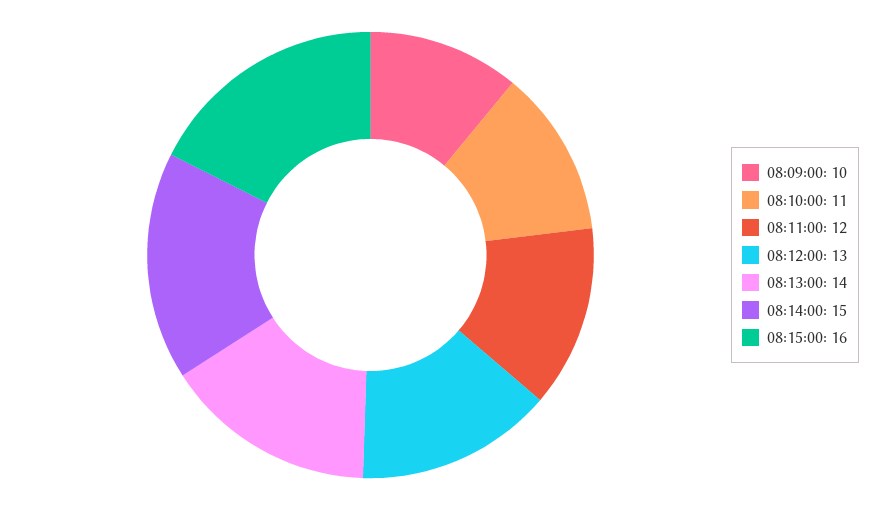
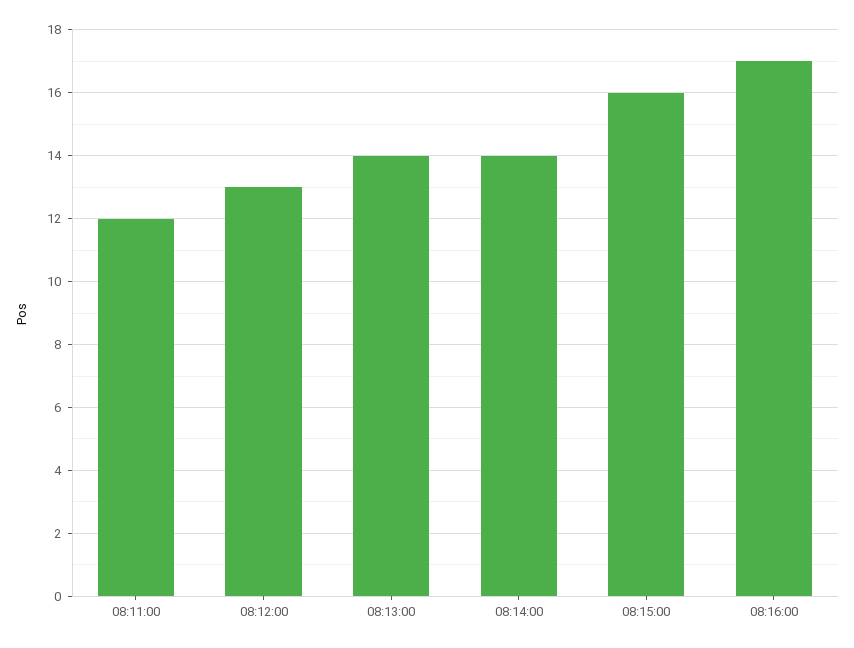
08:09:00: 10 -> none
08:10:00: 11 -> none
08:14:00: 15 -> 14
08:16:00: none -> 17

